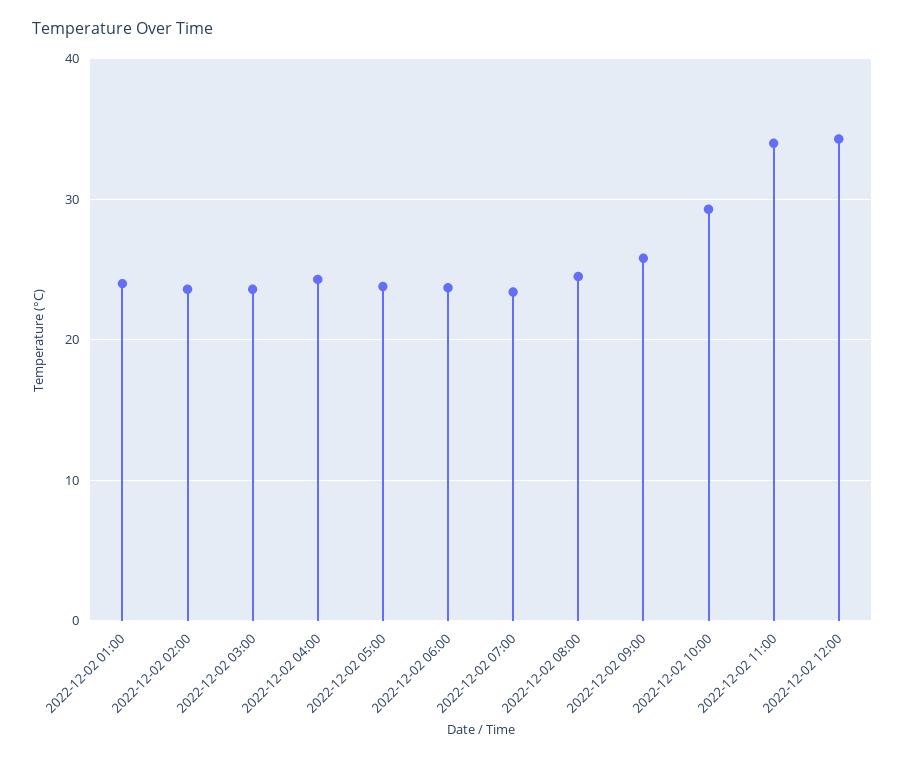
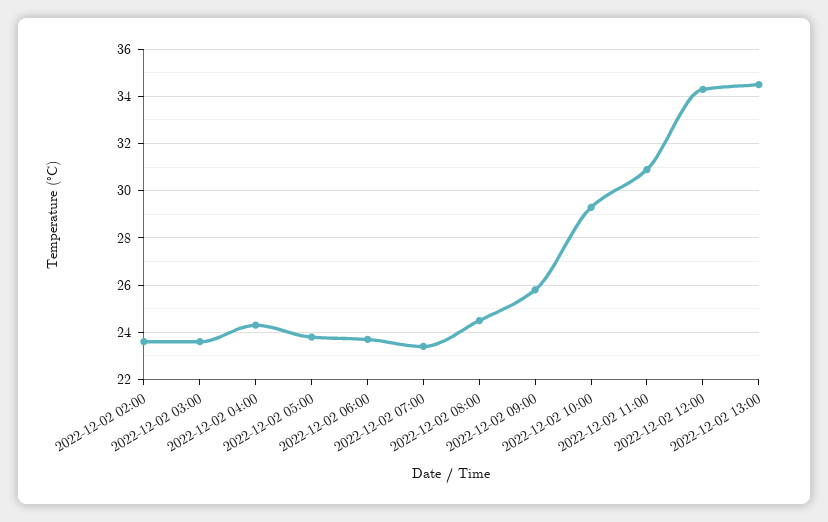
2022-12-02 01:00: 24 -> none
2022-12-02 11:00: 34 -> 31
2022-12-02 13:00: none -> 34.5

